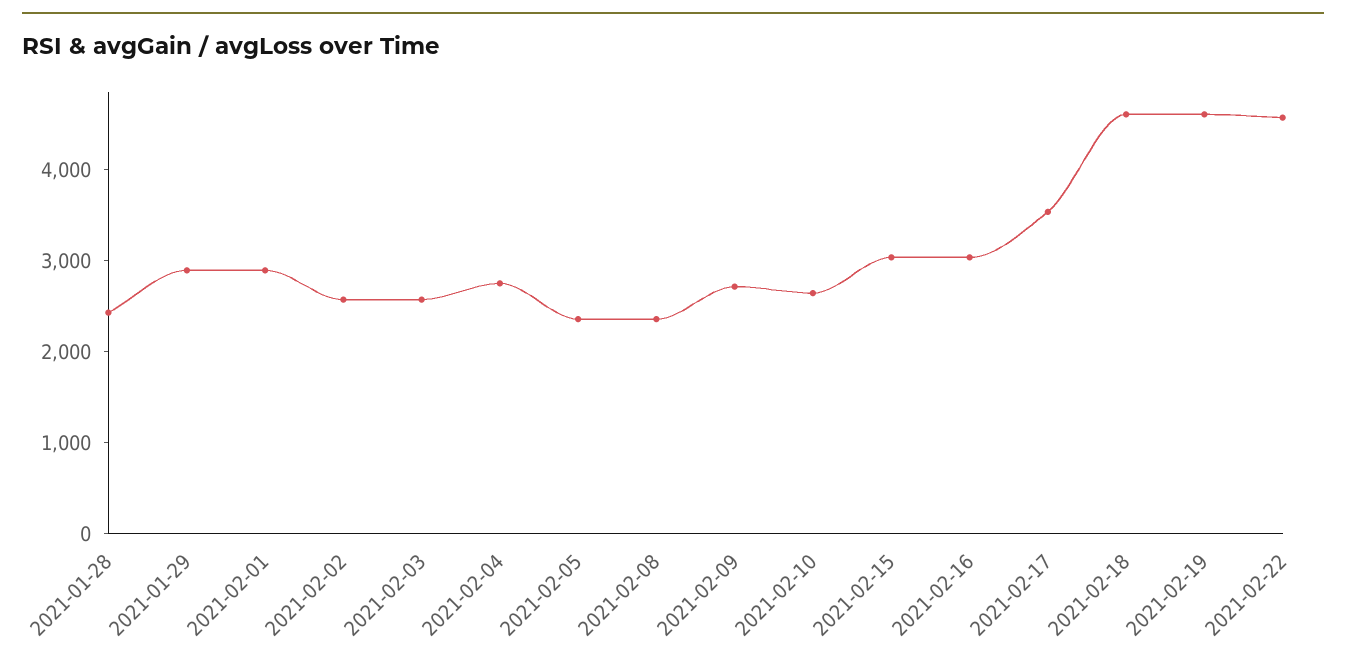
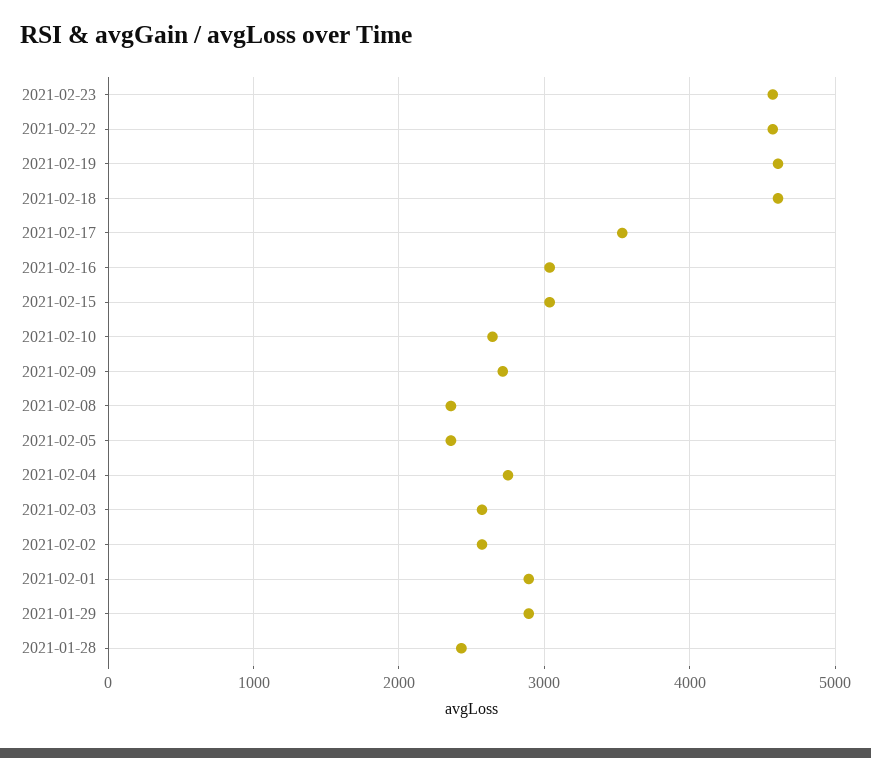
2021-02-23: none -> 4600

